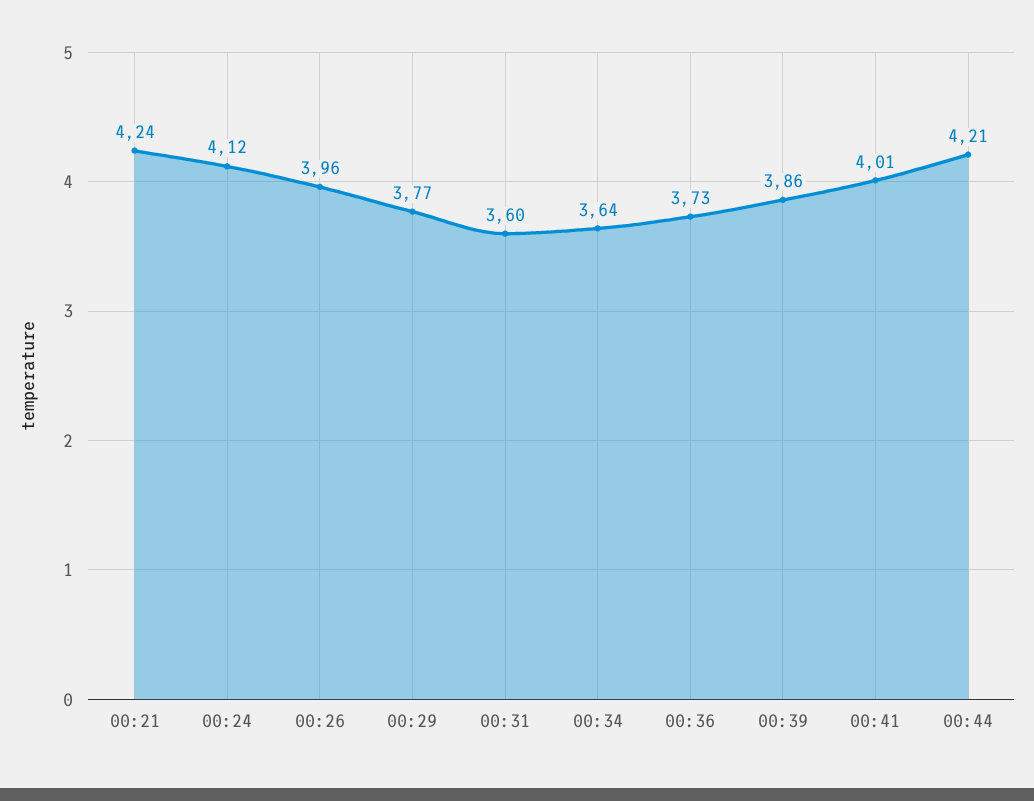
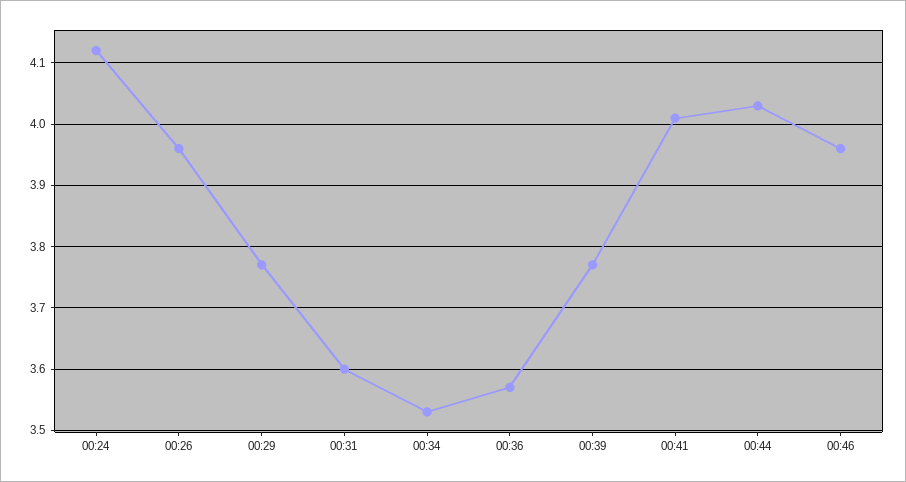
00:21: 4.24 -> none
00:34: 3.64 -> 3.53
00:36: 3.73 -> 3.57
00:39: 3.86 -> 3.77
00:44: 4.21 -> 4.03
00:46: none -> 3.96

